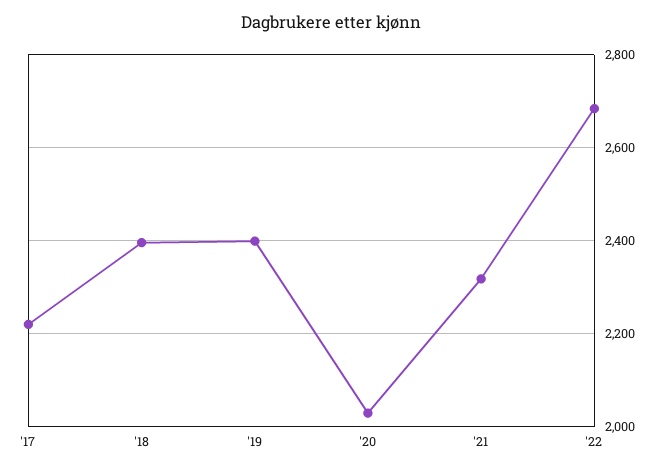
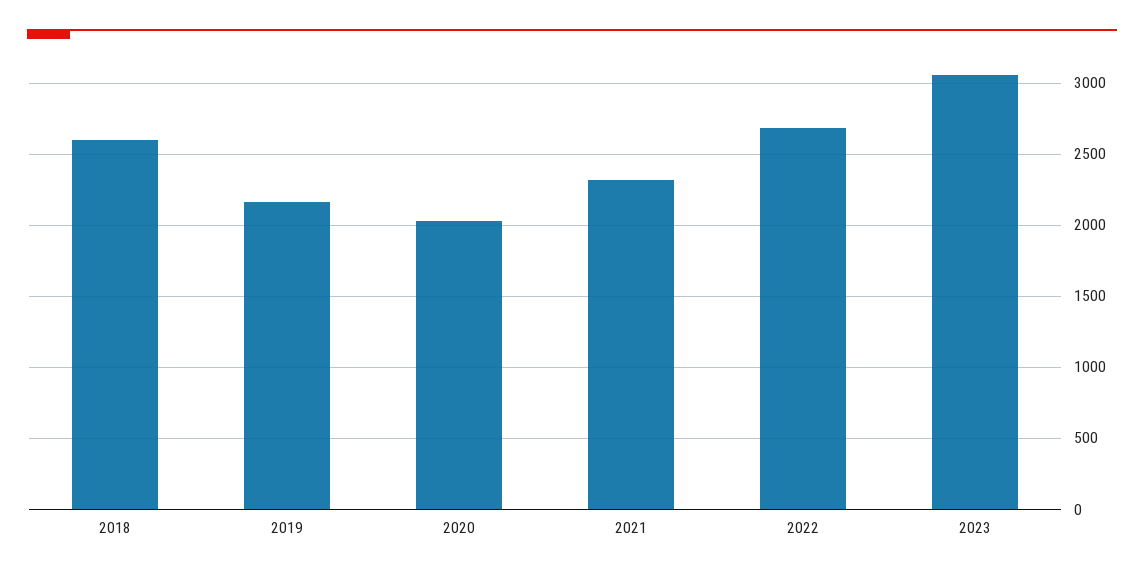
'17: 2220 -> none
'18: 2400 -> 2600
'19: 2400 -> 2150
2023: none -> 3050

